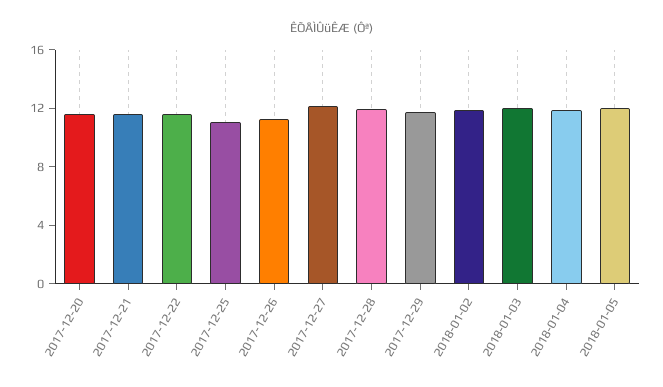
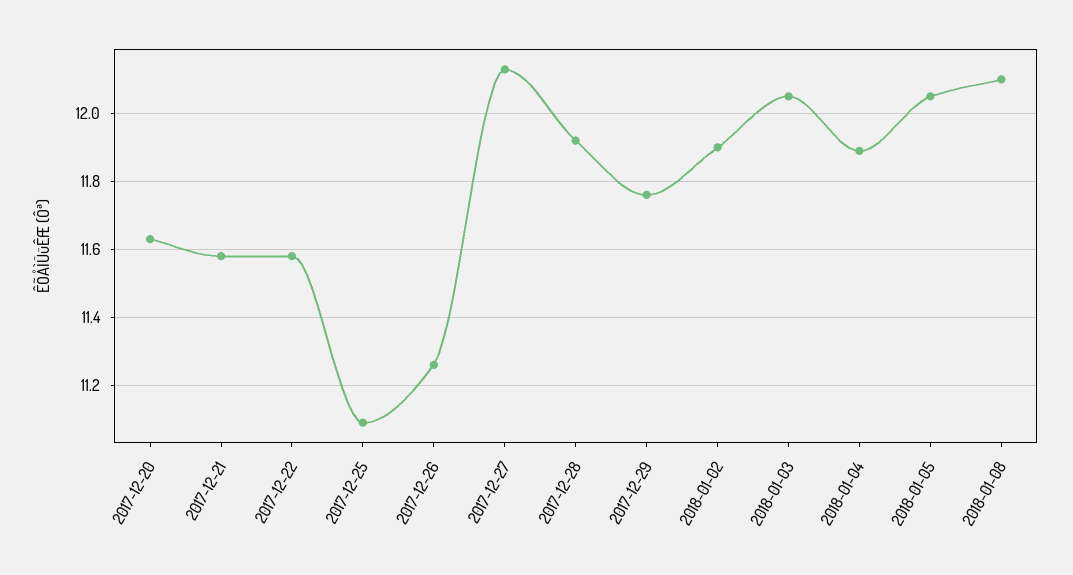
2018-01-08: none -> 12.1

